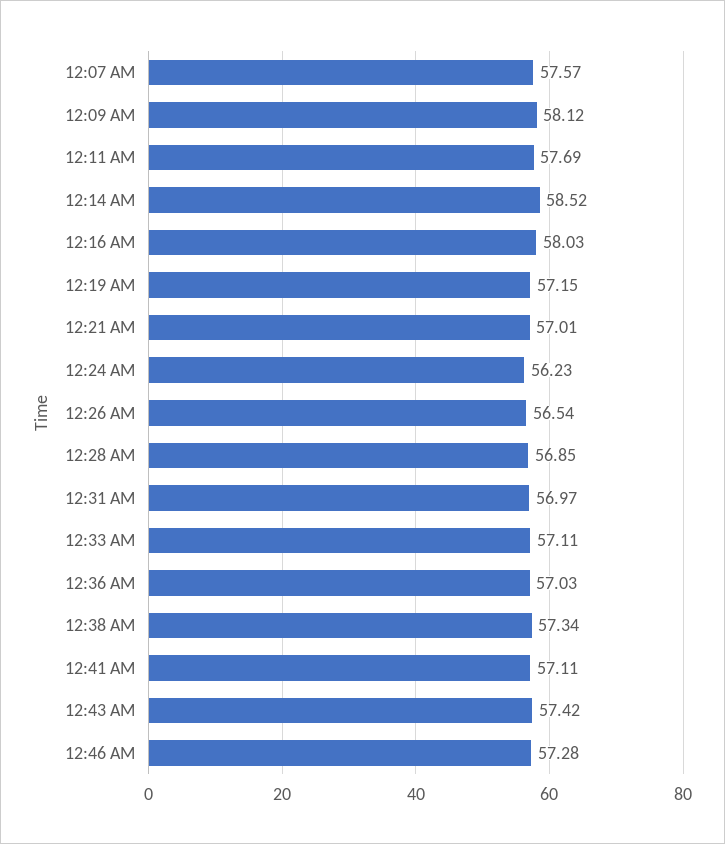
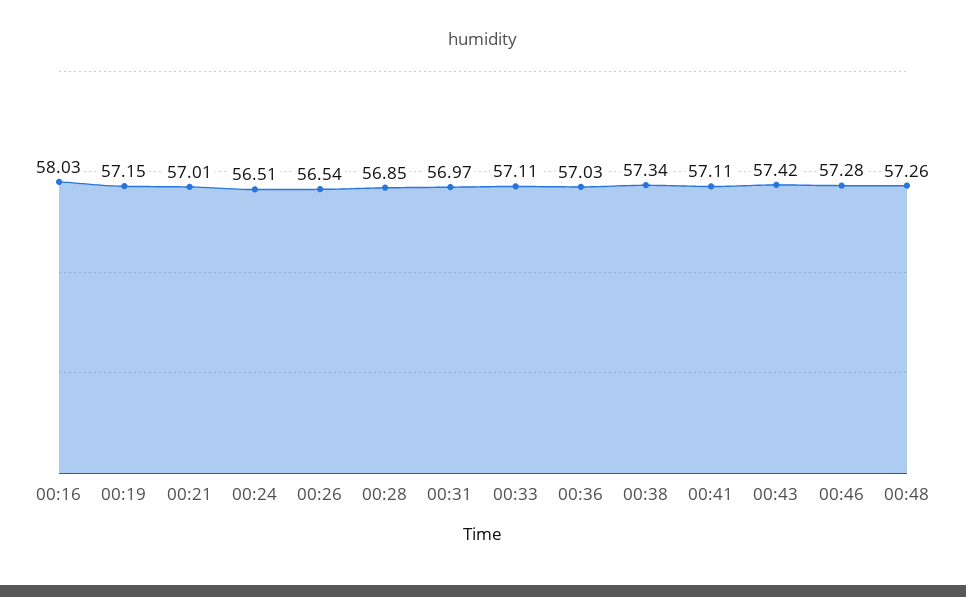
12:07 AM: 57.57 -> none
12:09 AM: 58.12 -> none
12:11 AM: 57.69 -> none
12:14 AM: 58.52 -> none
12:24 AM: 56.23 -> 56.51
00:48: none -> 57.26

